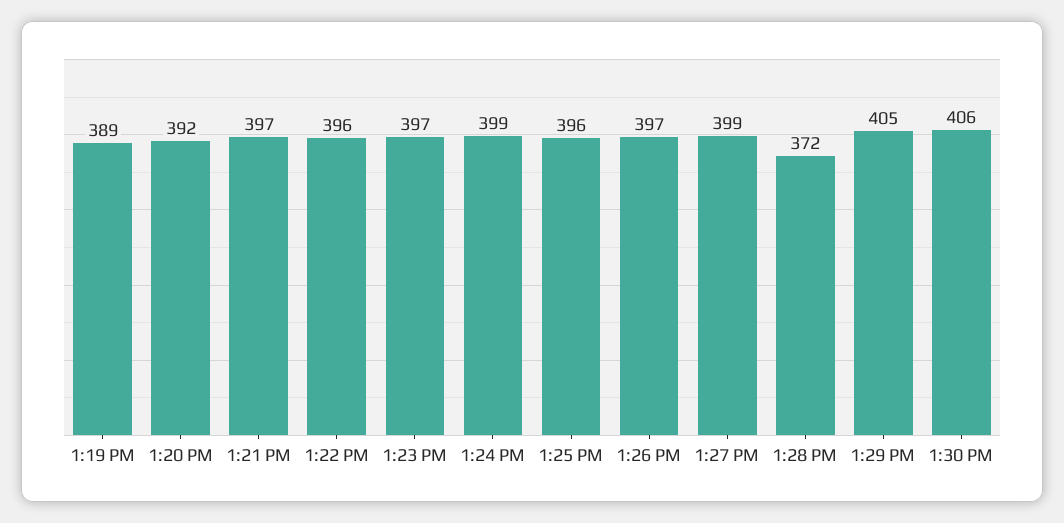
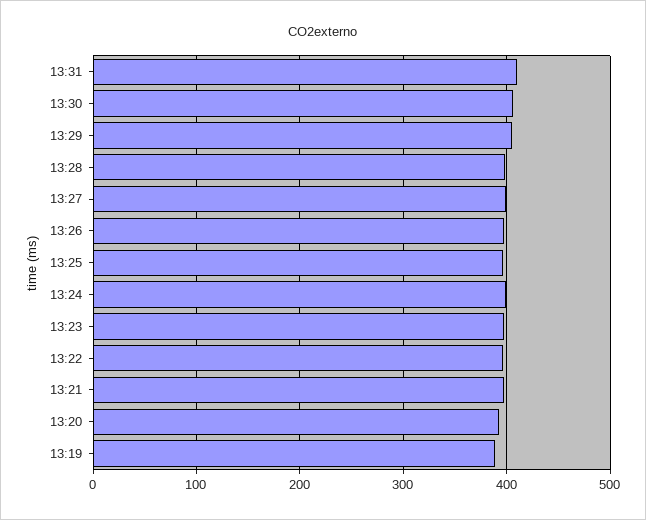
1:28 PM: 372 -> 400
13:31: none -> 410

